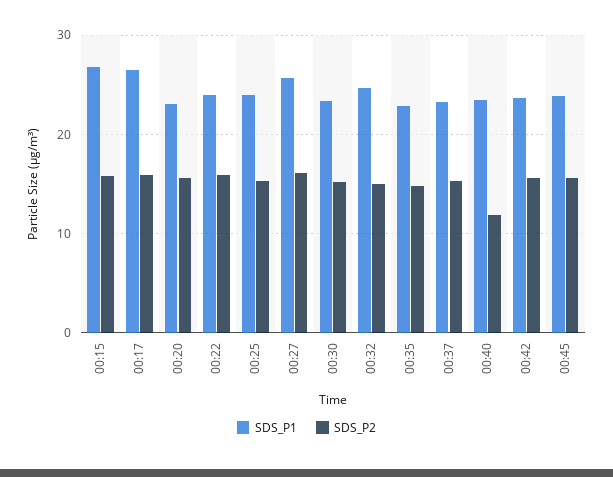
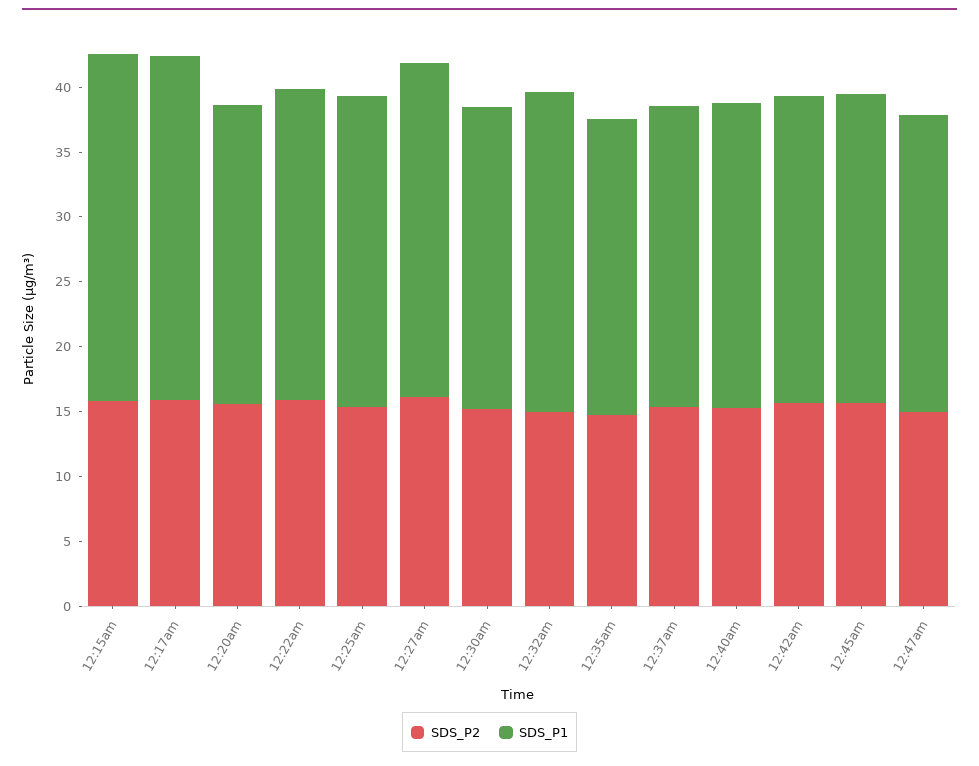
SDS_P2, 00:40: 12 -> 15
SDS_P2, 12:47am: none -> 15
SDS_P1, 12:47am: none -> 23

